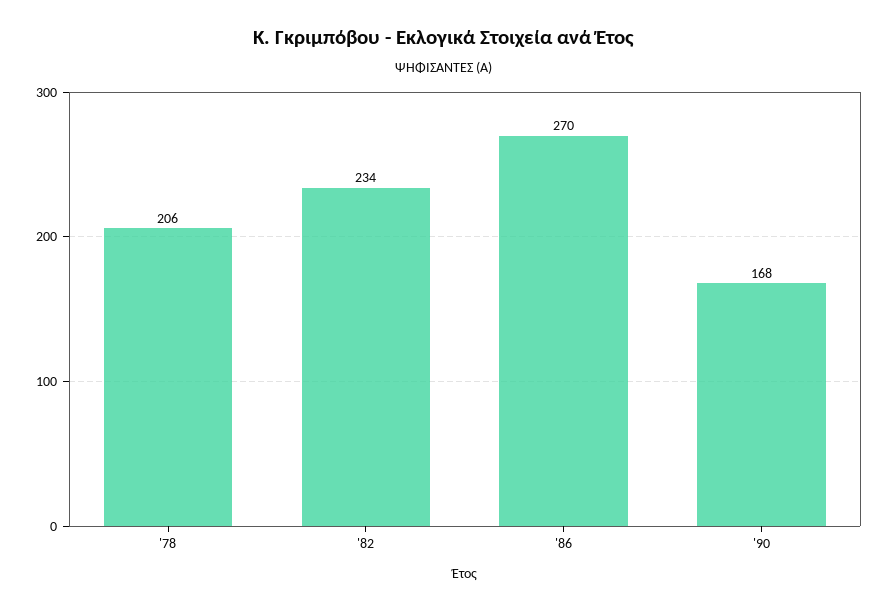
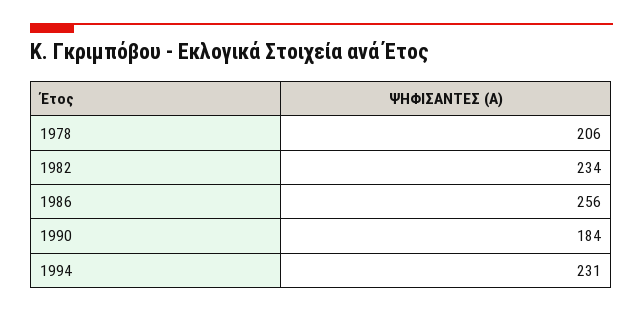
'86: 270 -> 256
'90: 168 -> 184
1994: none -> 231

